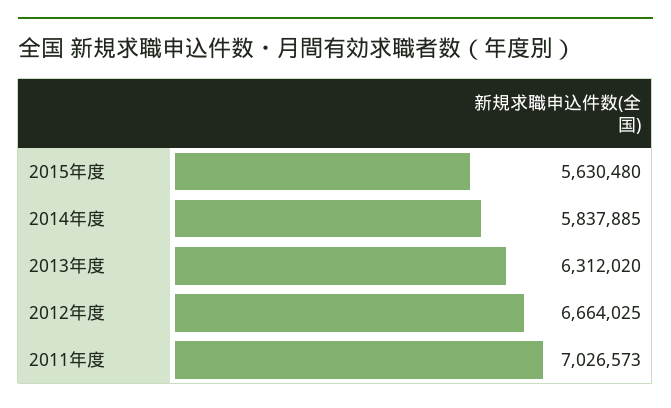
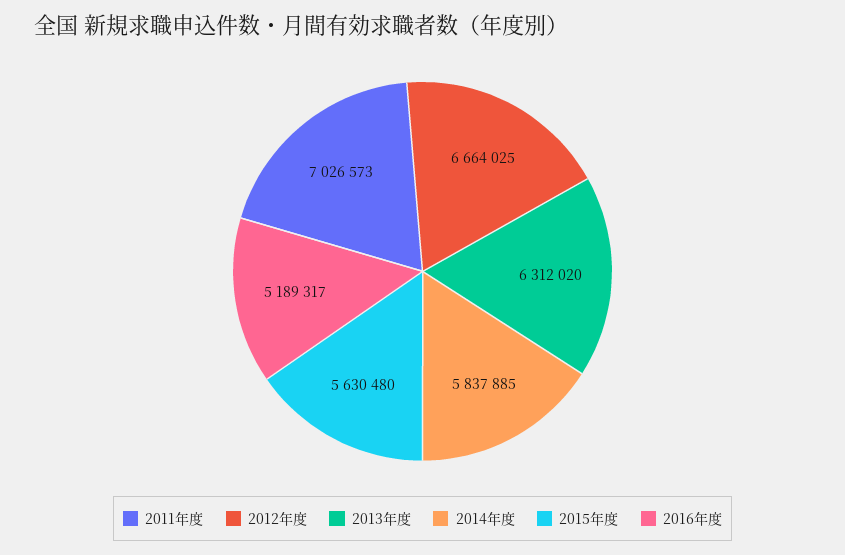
2016年度: none -> 5189317

